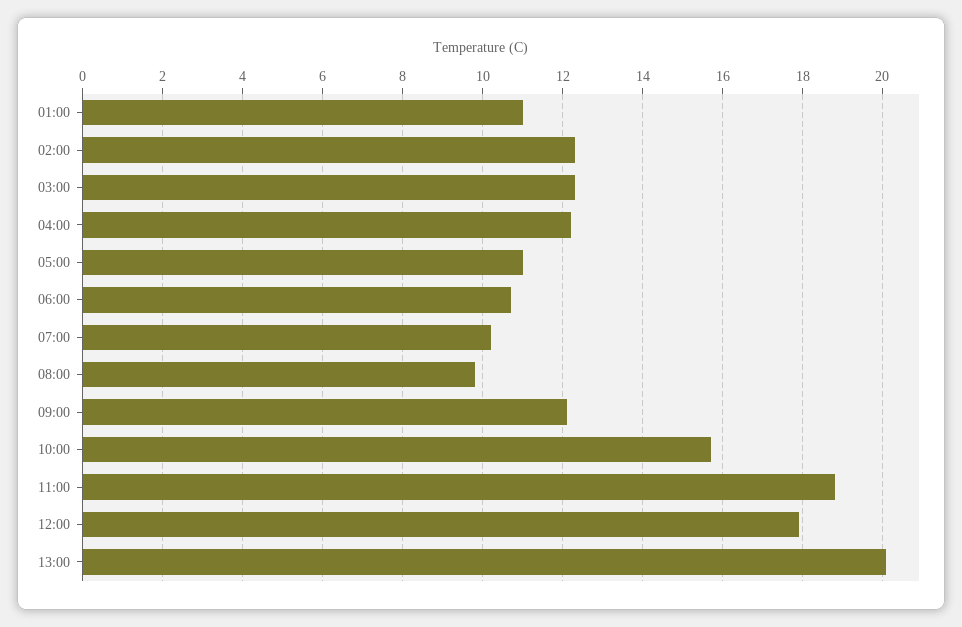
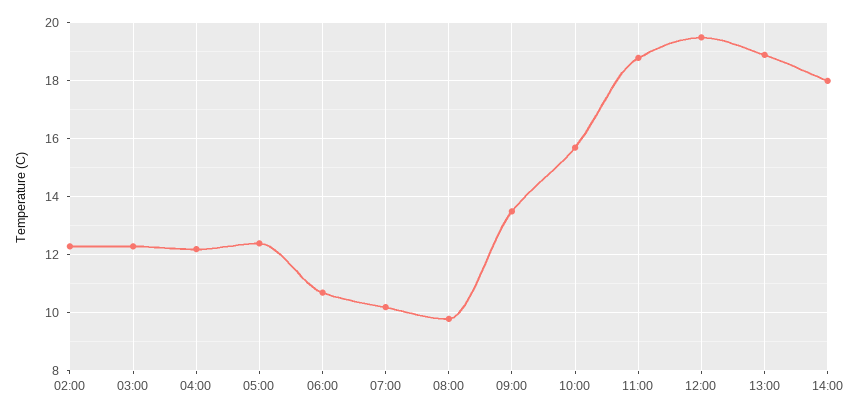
01:00: 11 -> none
05:00: 11 -> 12.5
09:00: 12 -> 13.5
12:00: 18 -> 19.5
13:00: 20 -> 19
14:00: none -> 18

